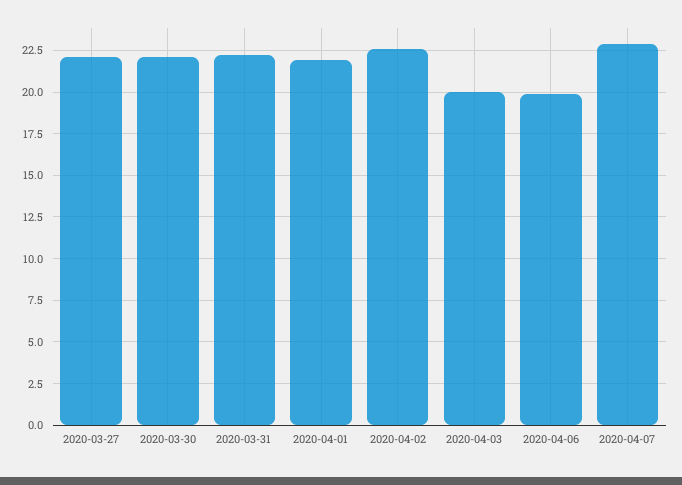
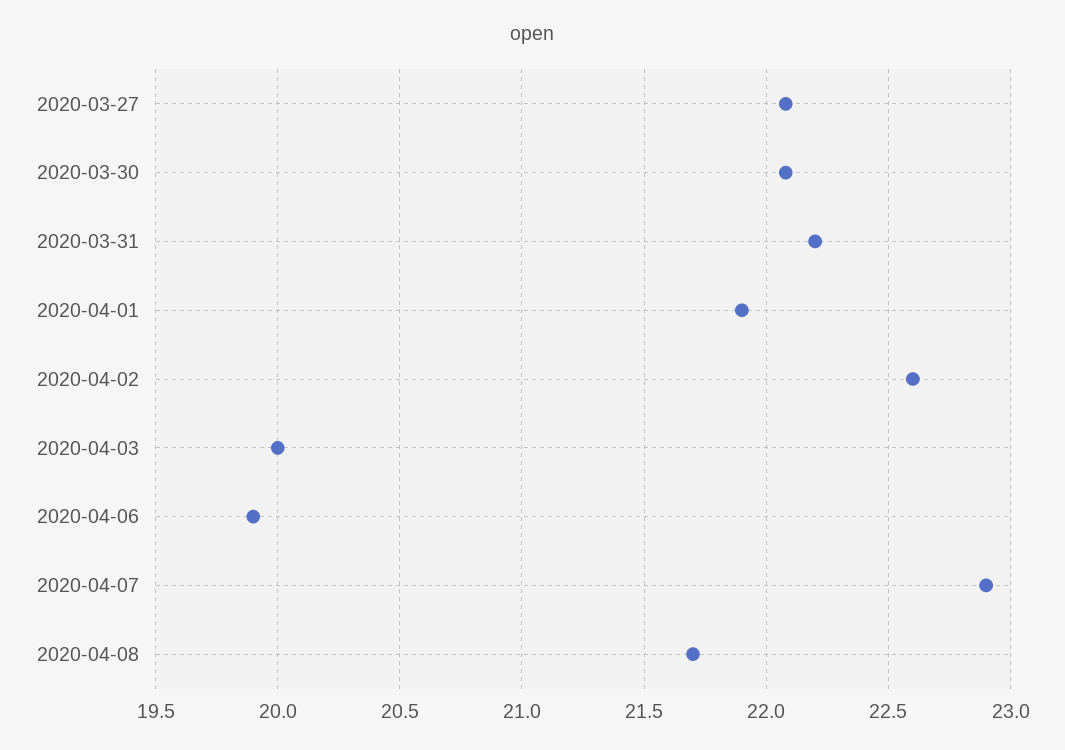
2020-04-08: none -> 21.7

